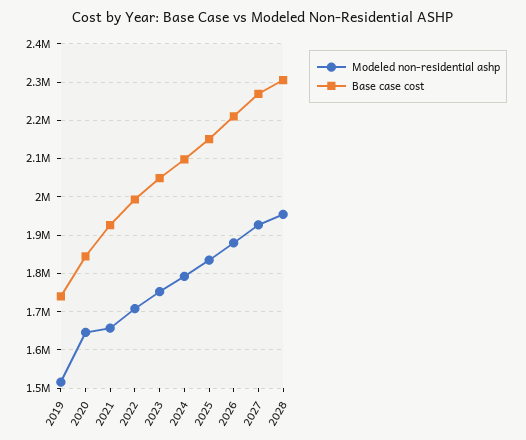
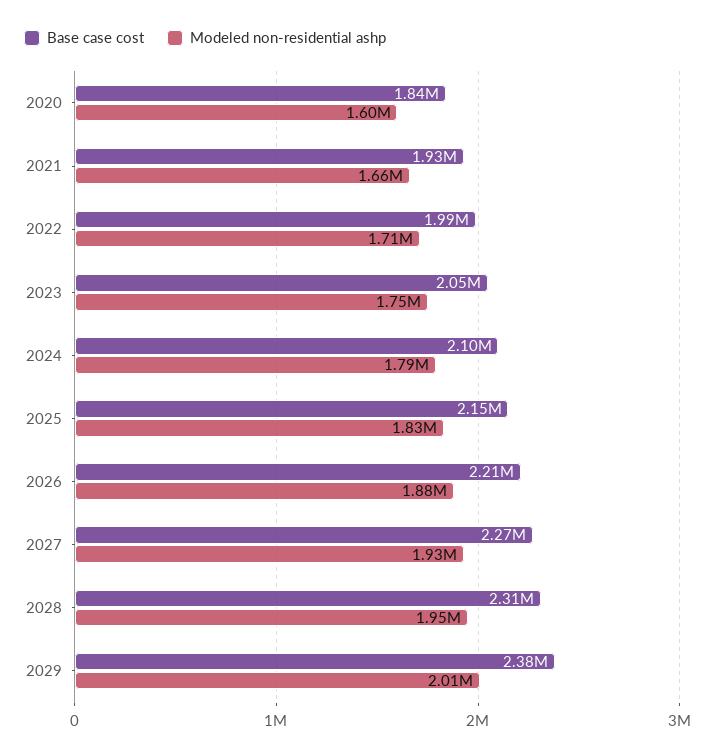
Modeled non-residential ashp, 2019: 1520000 -> none
Base case cost, 2019: 1740000 -> none
Modeled non-residential ashp, 2020: 1640000 -> 1600000
Base case cost, 2029: none -> 2380000
Modeled non-residential ashp, 2029: none -> 2010000

